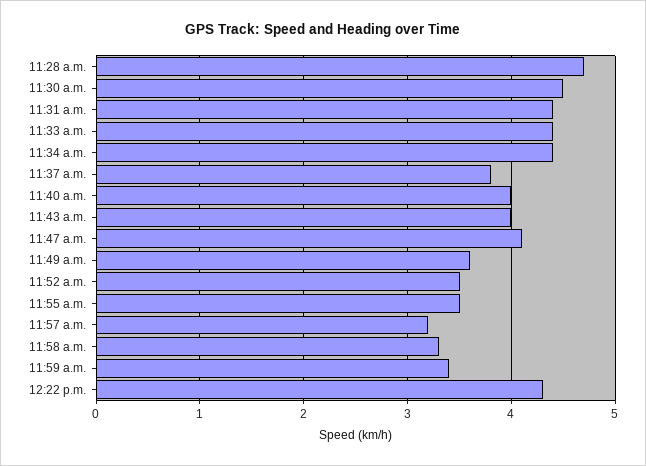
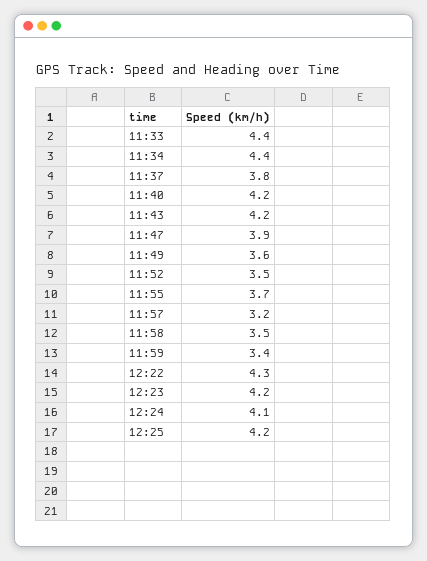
11:28 a.m.: 4.7 -> none
11:30 a.m.: 4.5 -> none
11:31 a.m.: 4.4 -> none
11:40 a.m.: 4 -> 4.2
11:43 a.m.: 4 -> 4.2
11:47 a.m.: 4.1 -> 3.9
11:55 a.m.: 3.5 -> 3.7
11:58 a.m.: 3.3 -> 3.5
12:23: none -> 4.2
12:24: none -> 4.1
12:25: none -> 4.2

